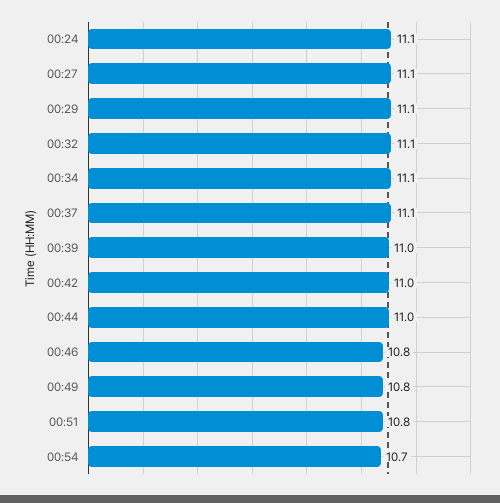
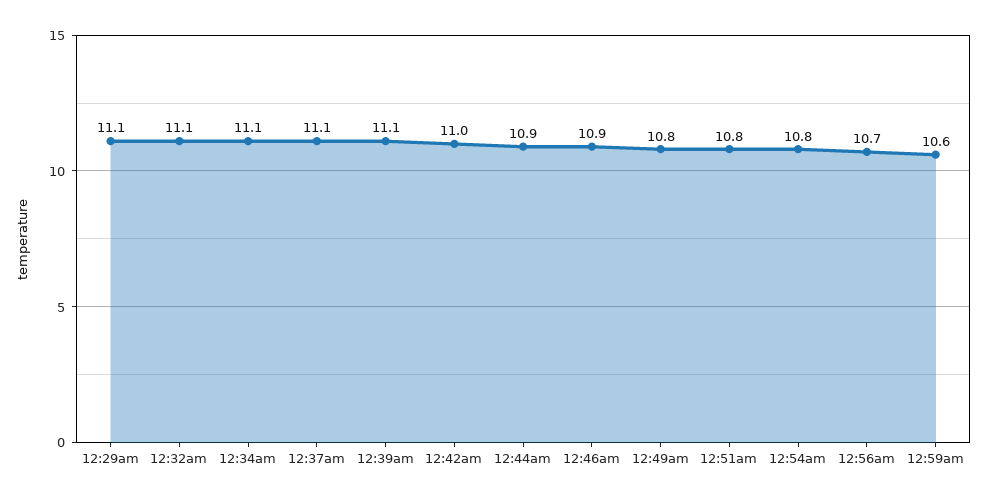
00:24: 11.1 -> none
00:27: 11.1 -> none
00:39: 11 -> 11.1
00:44: 11 -> 10.9
00:46: 10.8 -> 10.9
00:54: 10.7 -> 10.8
12:56am: none -> 10.7
12:59am: none -> 10.6

